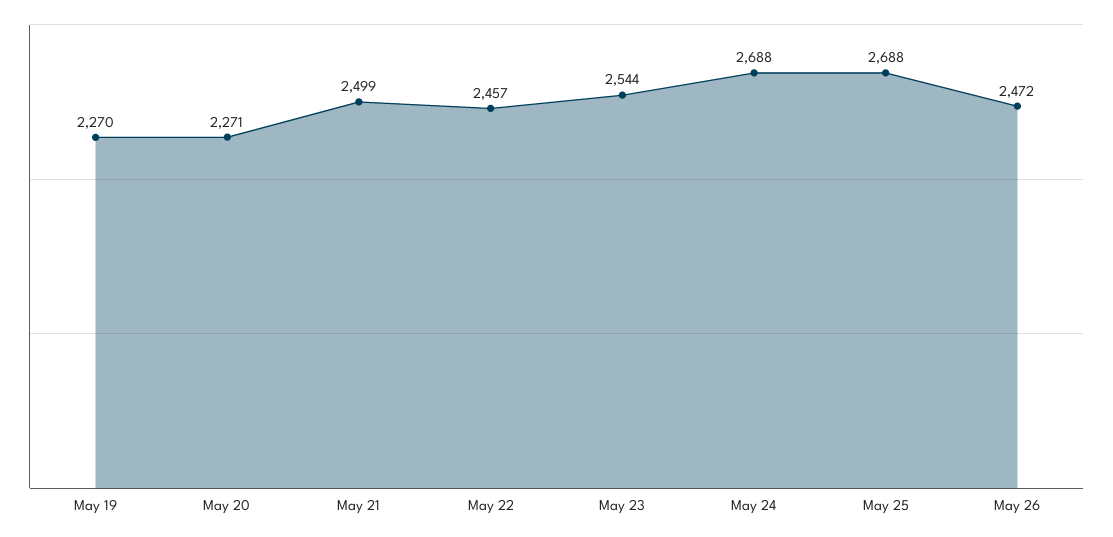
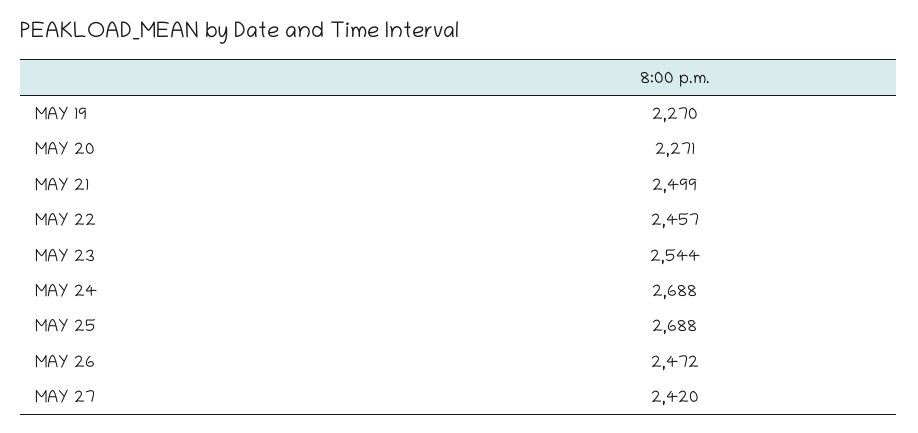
MAY 27: none -> 2420

